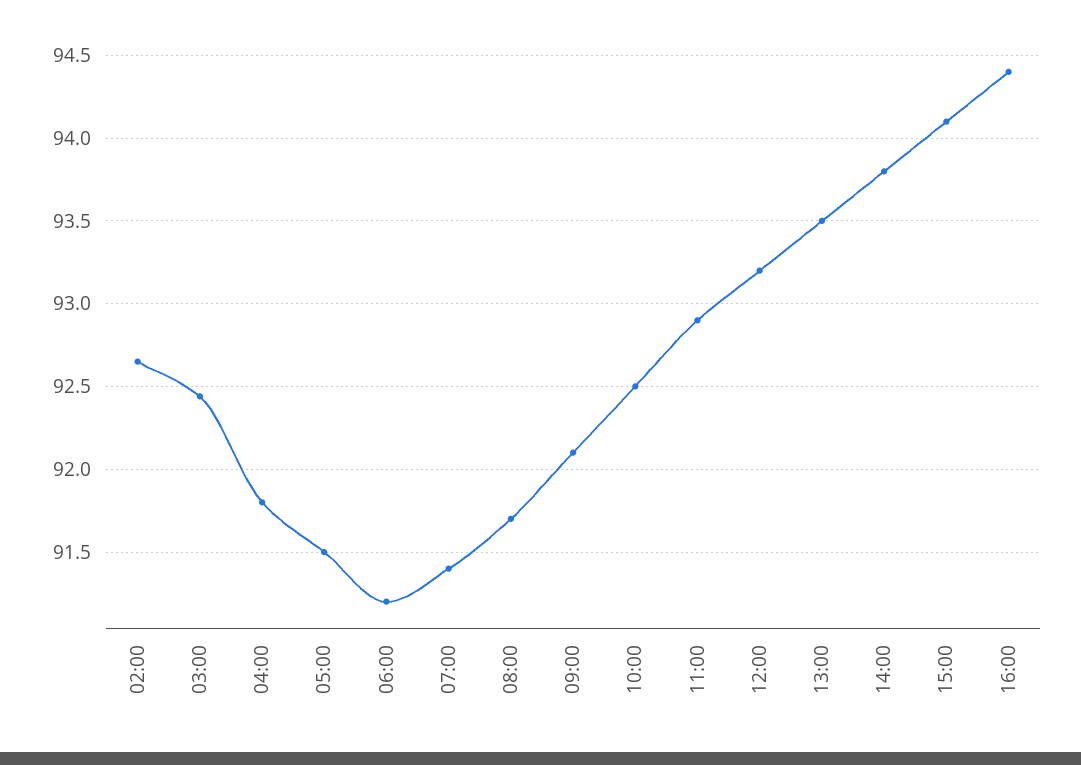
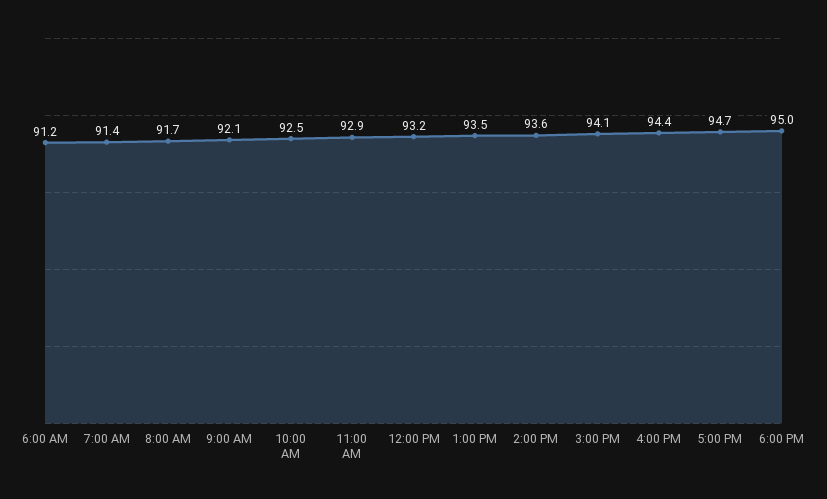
02:00: 92.65 -> none
03:00: 92.45 -> none
04:00: 91.8 -> none
05:00: 91.5 -> none
14:00: 93.8 -> 93.6
5:00 PM: none -> 94.7
6:00 PM: none -> 95

